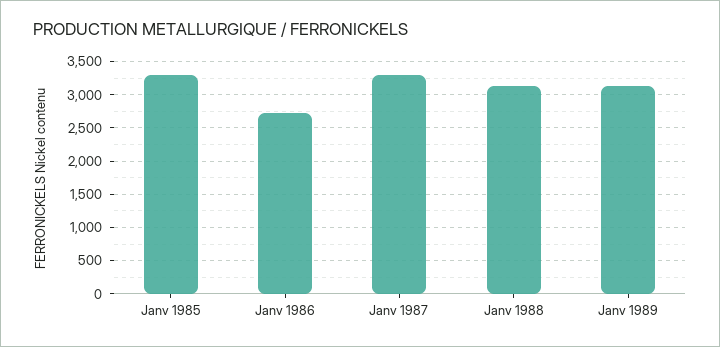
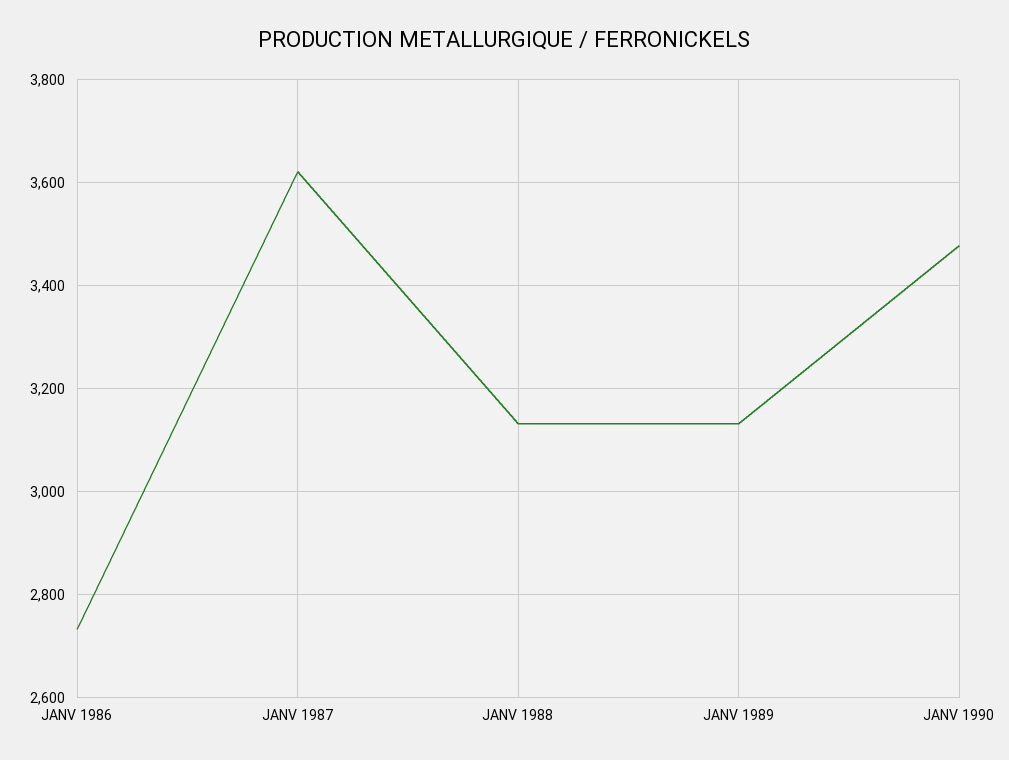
Janv 1985: 3300 -> none
Janv 1987: 3300 -> 3620
JANV 1990: none -> 3480

